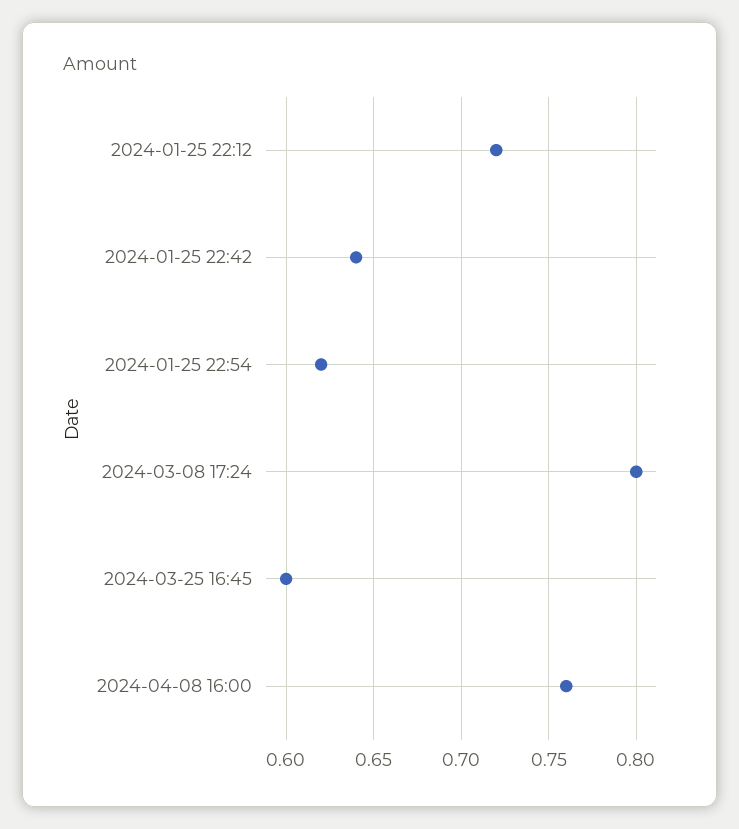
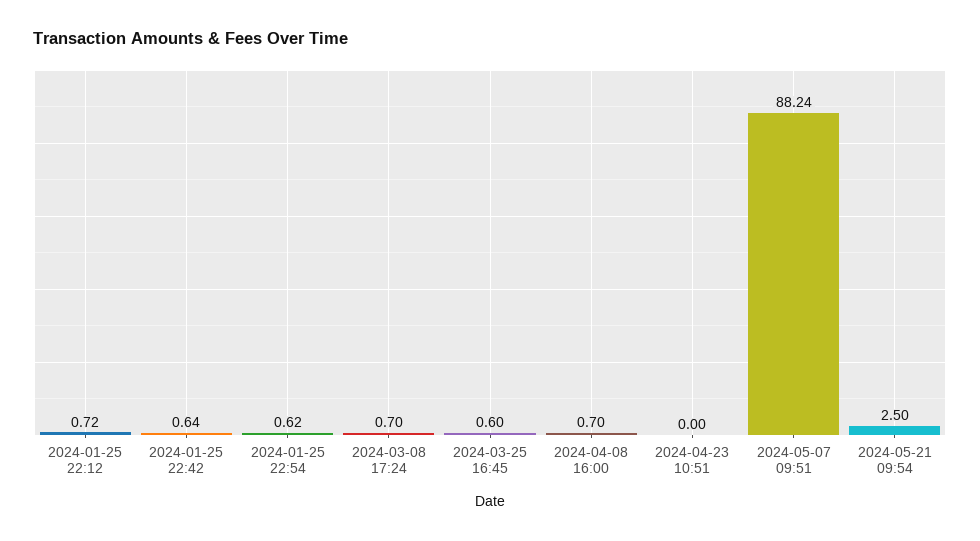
2024-03-08 17:24: 0.8 -> 0.7
2024-04-08 16:00: 0.76 -> 0.7
2024-04-23 10:51: none -> 0
2024-05-07 09:51: none -> 88.24
2024-05-21 09:54: none -> 2.5

